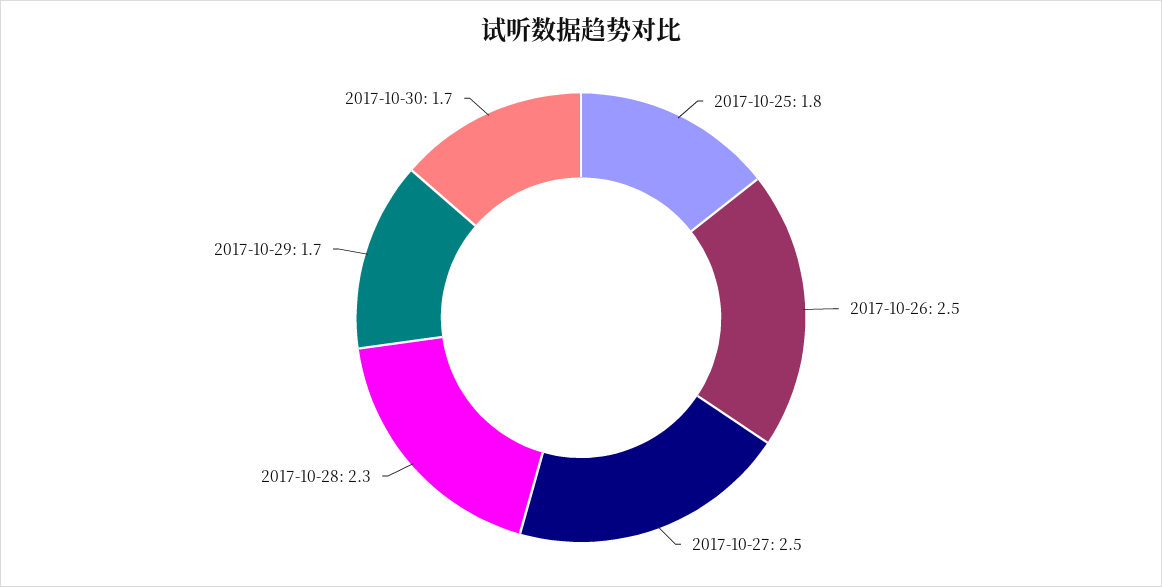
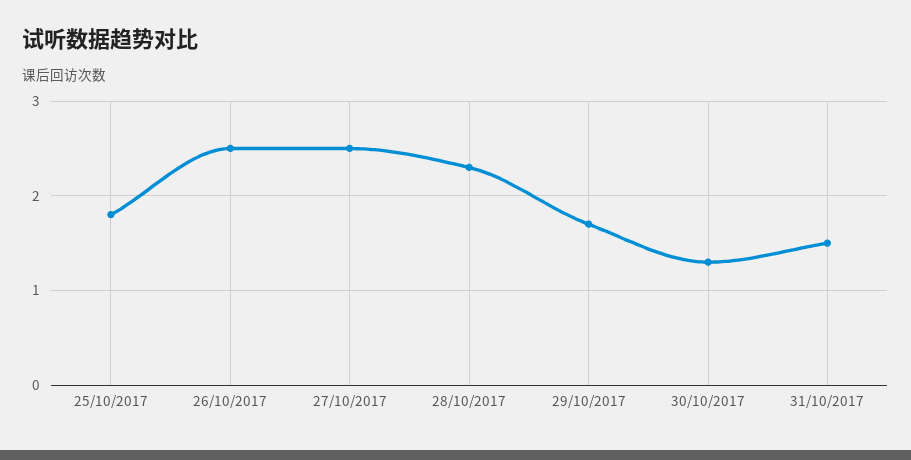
2017-10-30: 1.7 -> 1.3
31/10/2017: none -> 1.5

